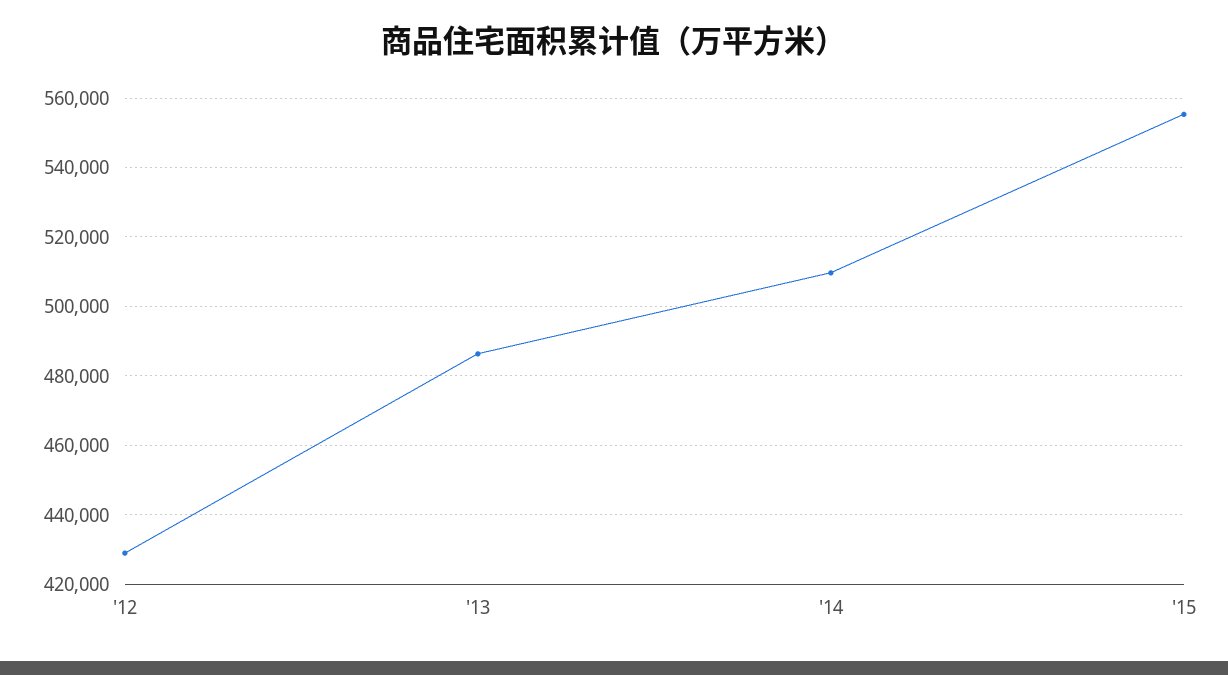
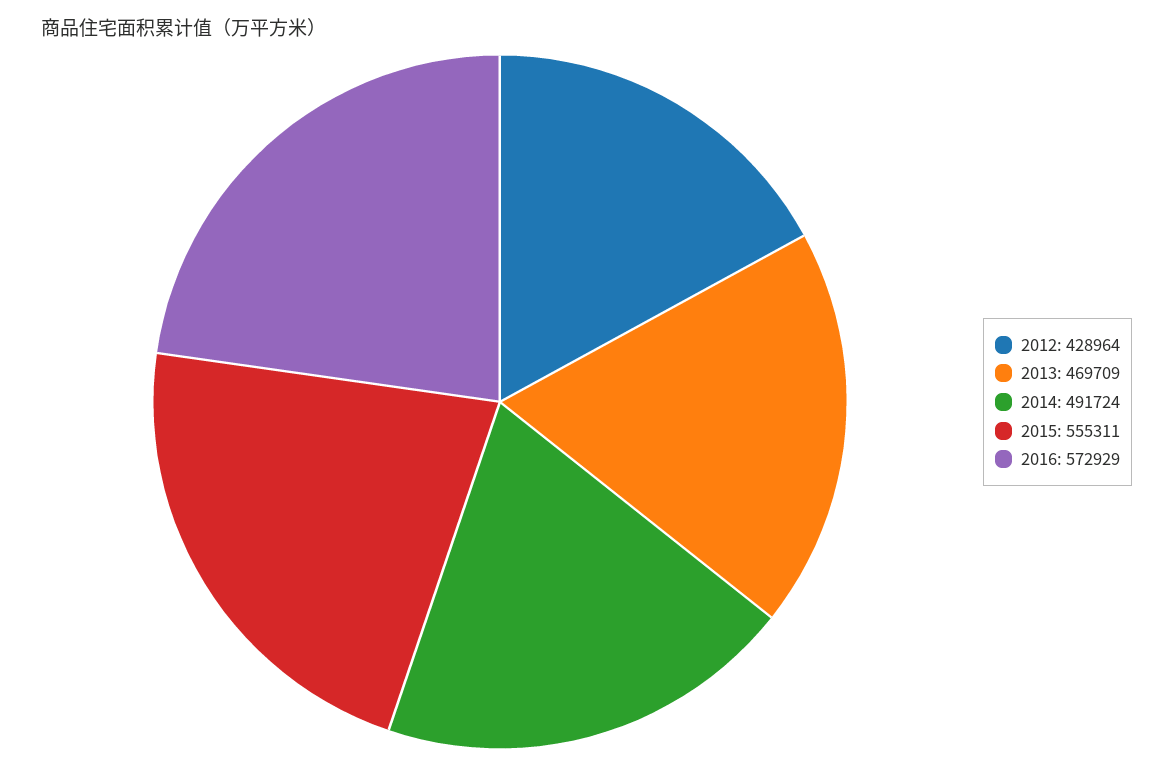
'13: 486000 -> 469709
'14: 510000 -> 491724
2016: none -> 572929

